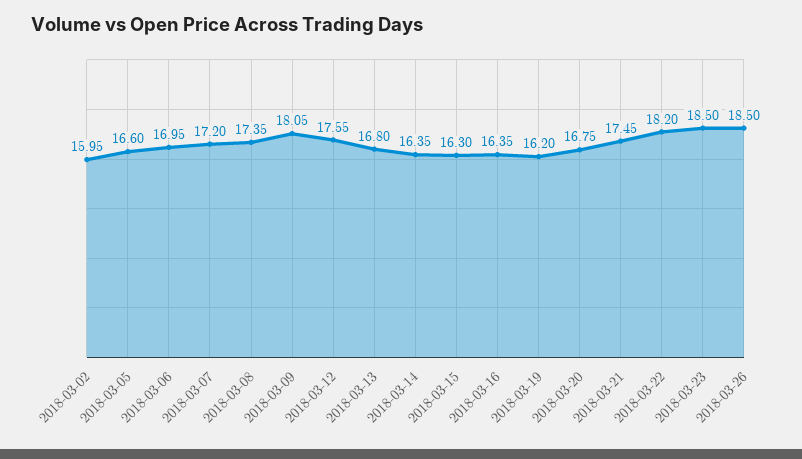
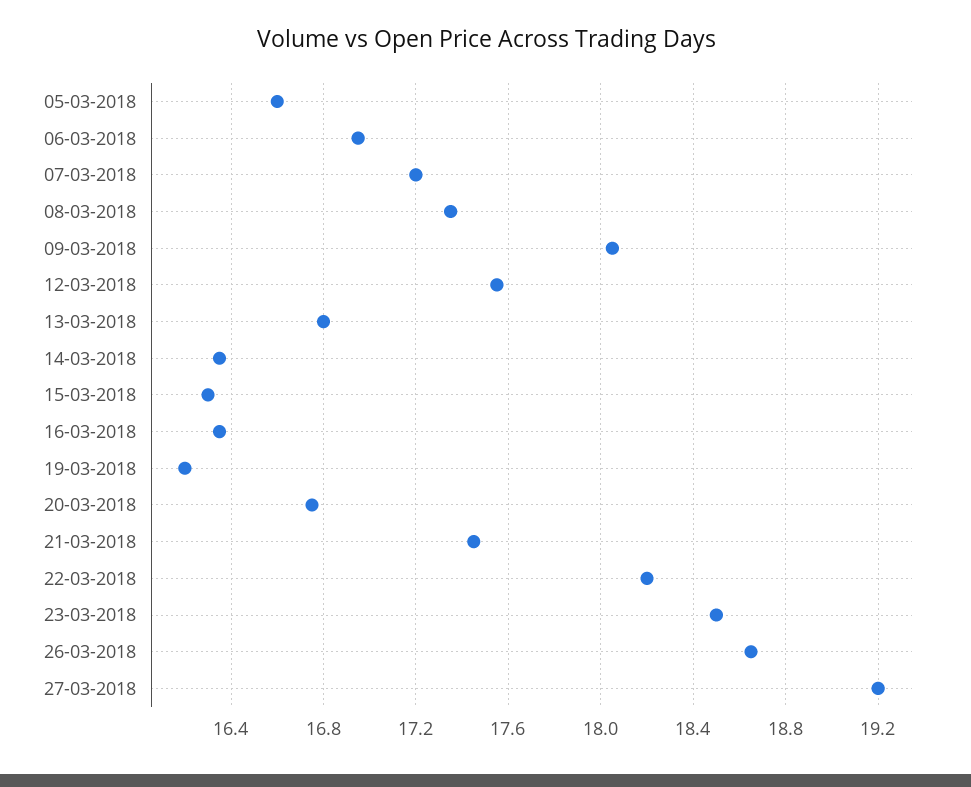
2018-03-02: 15.95 -> none
2018-03-26: 18.5 -> 18.65
27-03-2018: none -> 19.2

